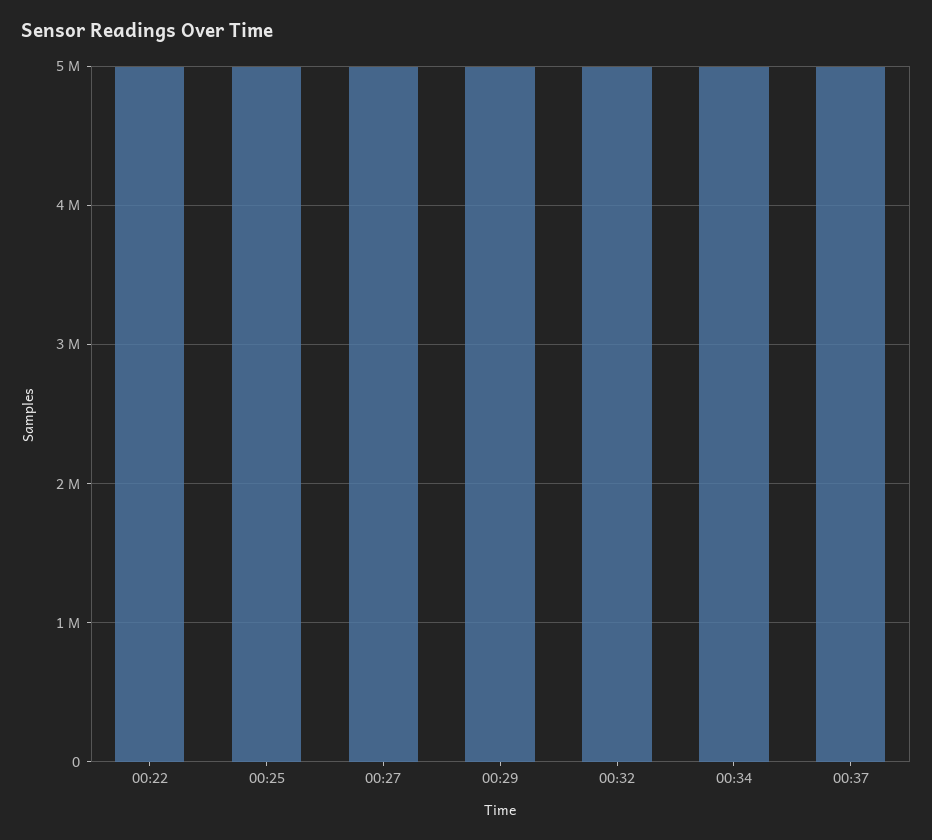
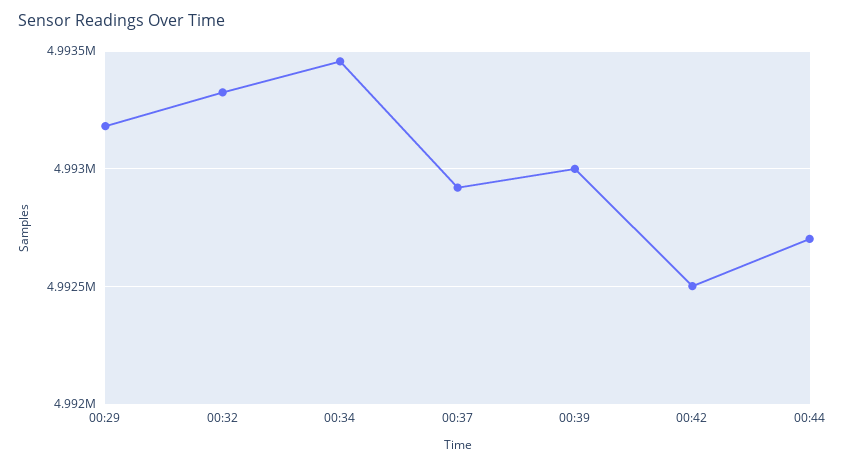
00:22: 5000000 -> none
00:25: 5000000 -> none
00:27: 5000000 -> none
00:39: none -> 4993000
00:42: none -> 4992500
00:44: none -> 4992700

